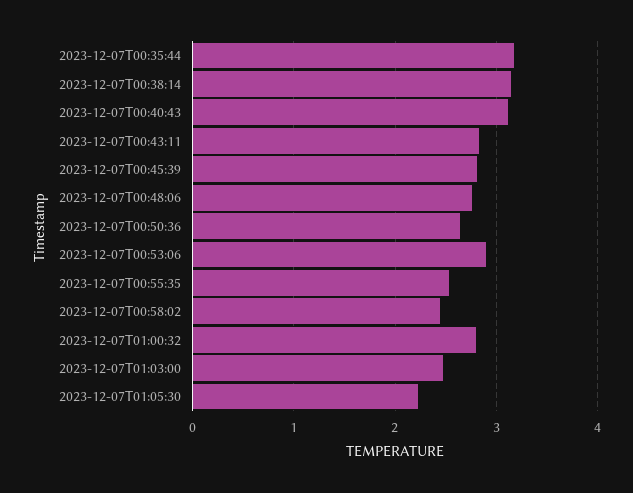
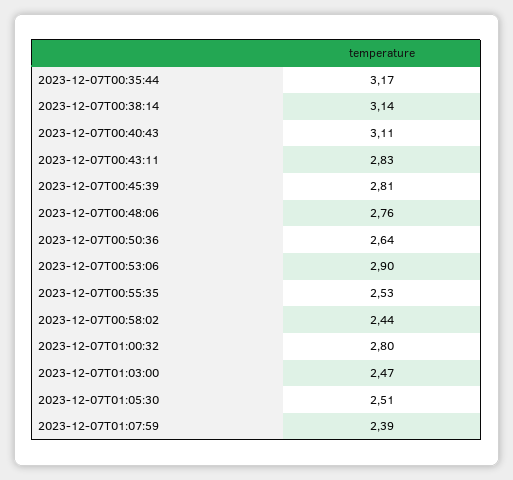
2023-12-07T01:05:30: 2.2 -> 2.51
2023-12-07T01:07:59: none -> 2.39

